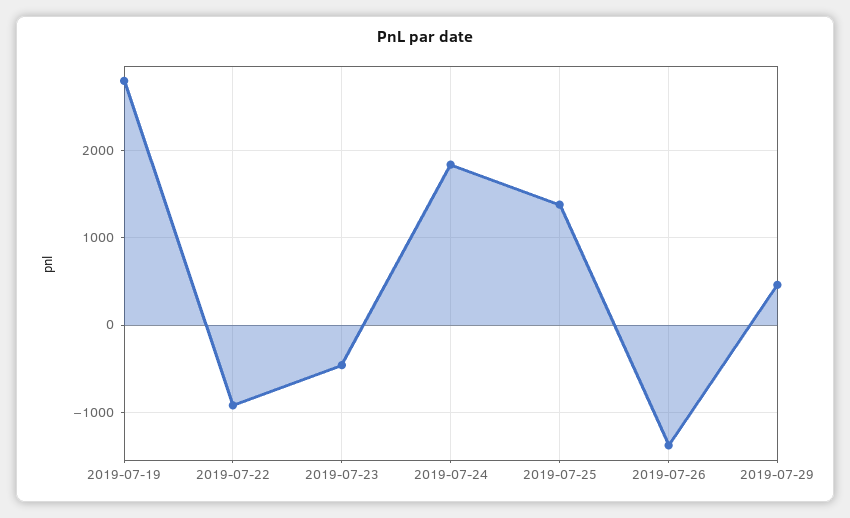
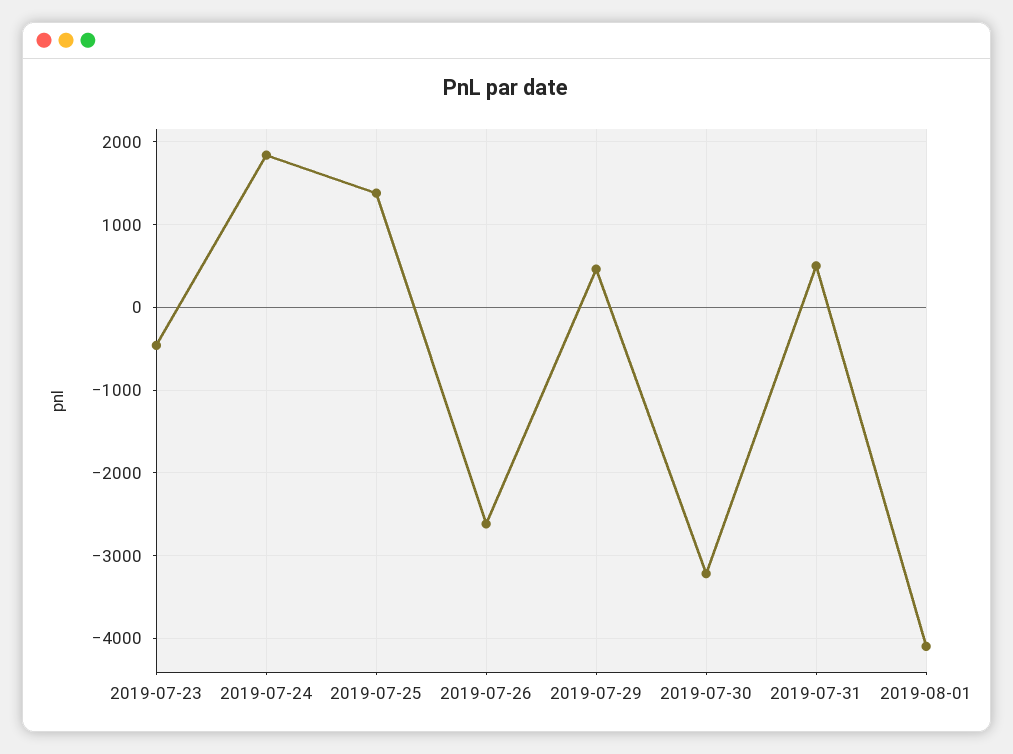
2019-07-19: 2800 -> none
2019-07-22: -900 -> none
2019-07-26: -1400 -> -2600
2019-07-30: none -> -3200
2019-07-31: none -> 500
2019-08-01: none -> -4100

